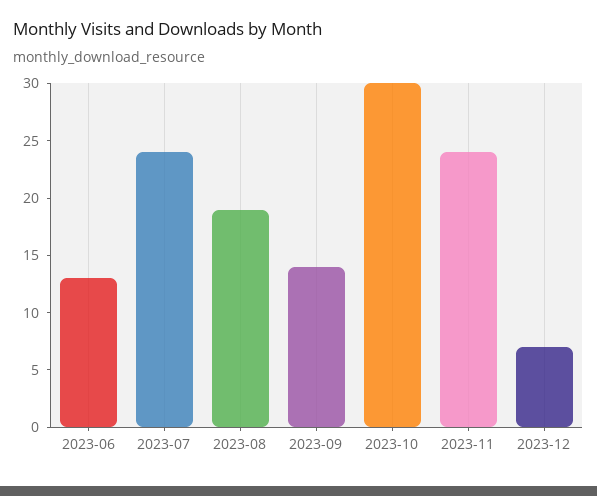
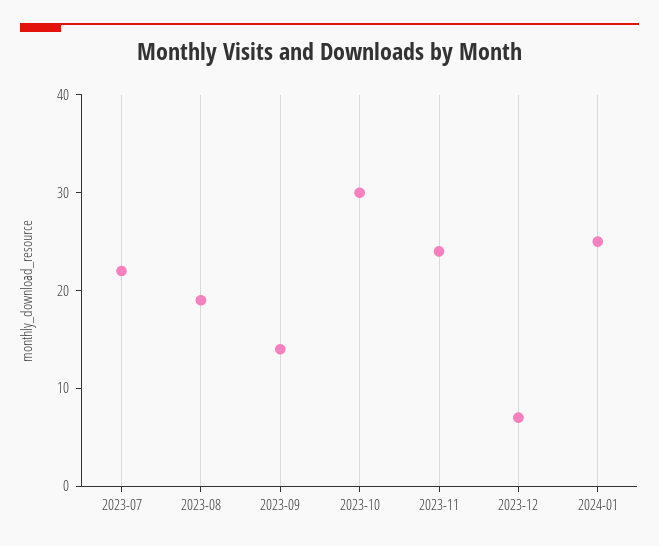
2023-06: 13 -> none
2023-07: 24 -> 22
2024-01: none -> 25

